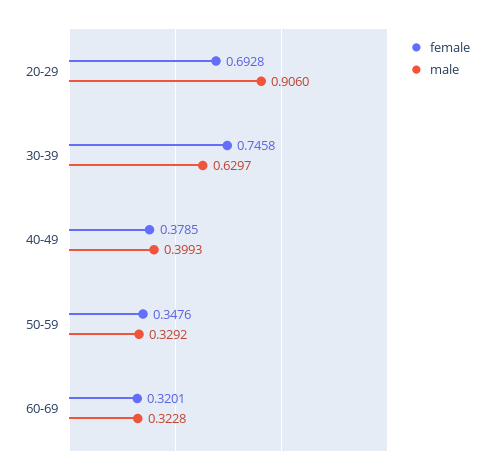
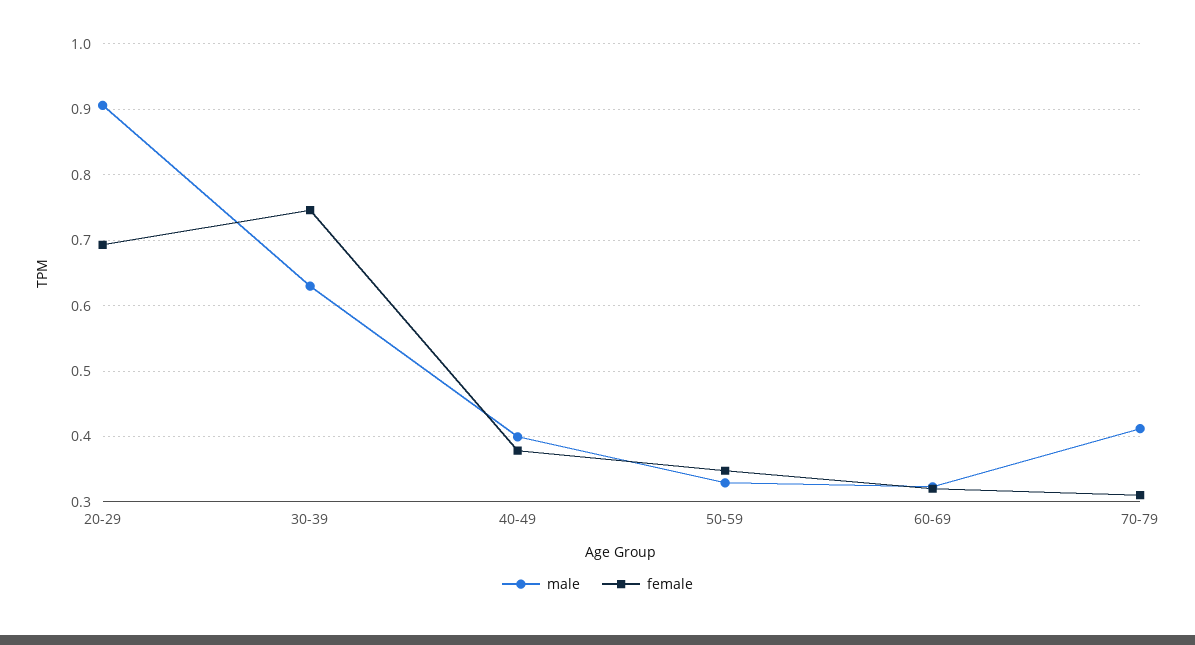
male, 70-79: none -> 0.41
female, 70-79: none -> 0.31

